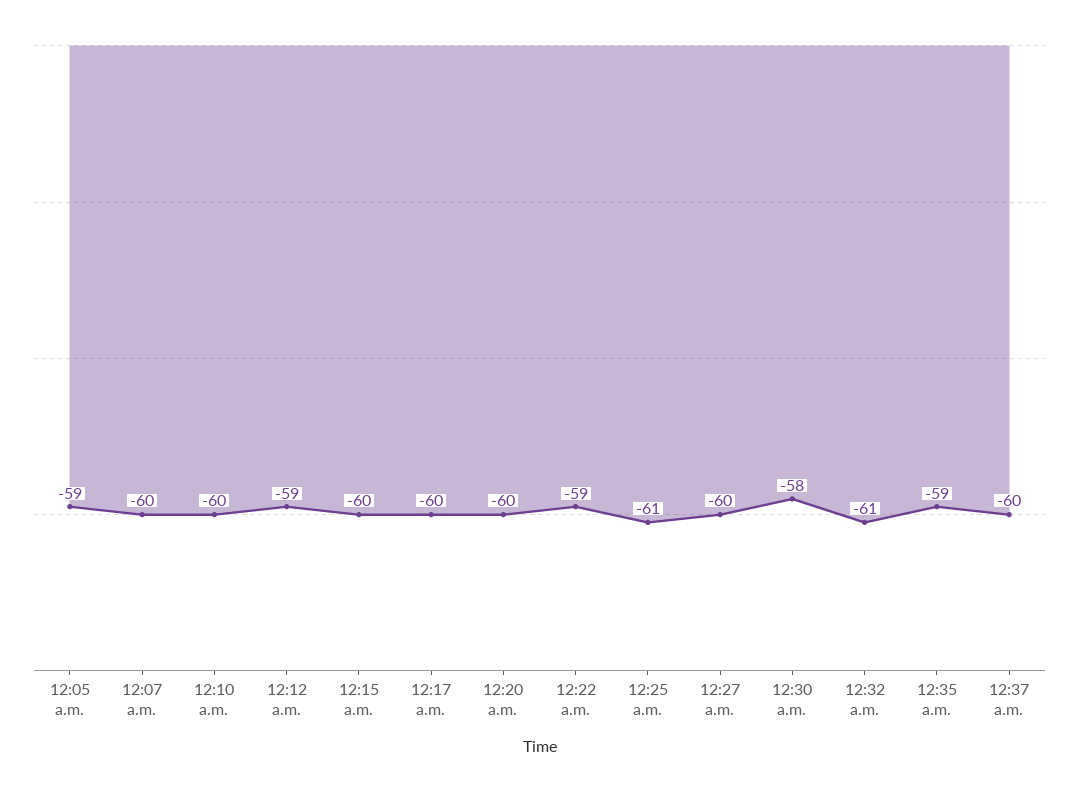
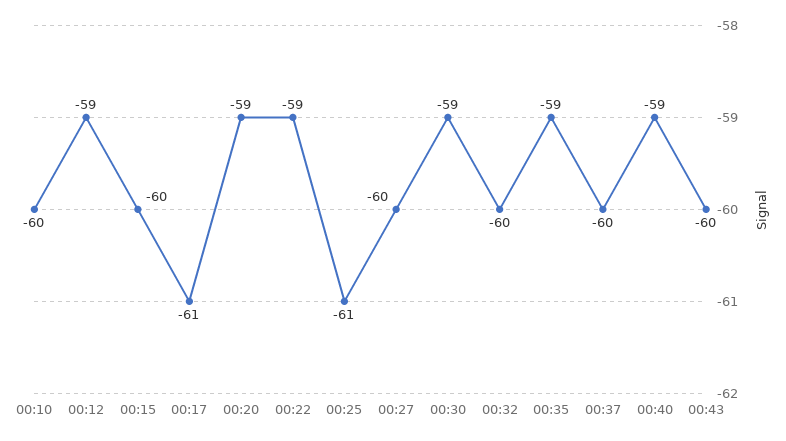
12:05 a.m.: -59 -> none
12:07 a.m.: -60 -> none
12:17 a.m.: -60 -> -61
12:20 a.m.: -60 -> -59
12:30 a.m.: -58 -> -59
12:32 a.m.: -61 -> -60
00:40: none -> -59
00:43: none -> -60

